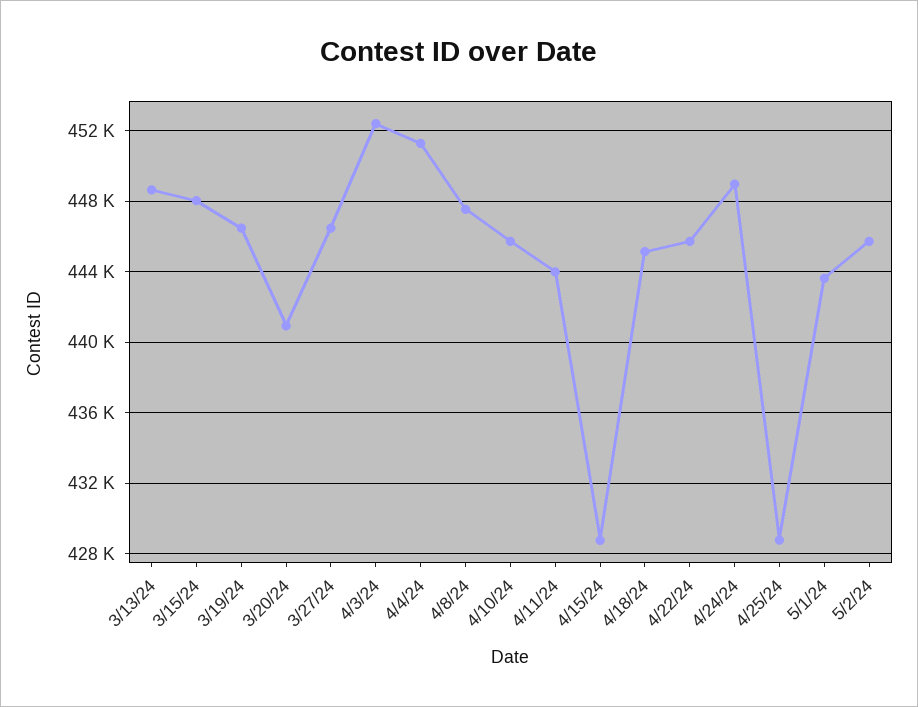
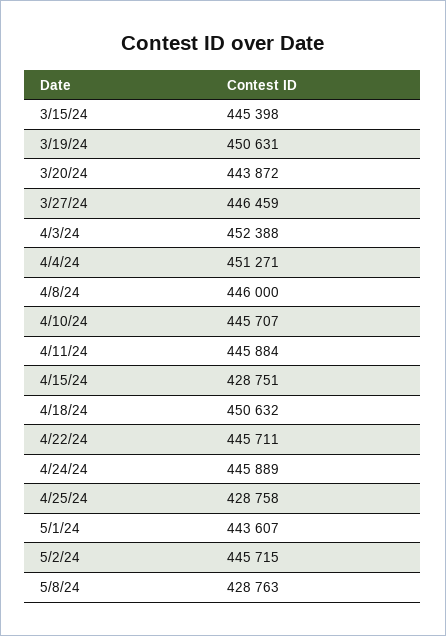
3/13/24: 448500 -> none
3/15/24: 448000 -> 445398
3/19/24: 446500 -> 450631
3/20/24: 441000 -> 443872
4/8/24: 447500 -> 446000
4/11/24: 444000 -> 445884
4/18/24: 445000 -> 450632
4/24/24: 449000 -> 445889
5/8/24: none -> 428763

